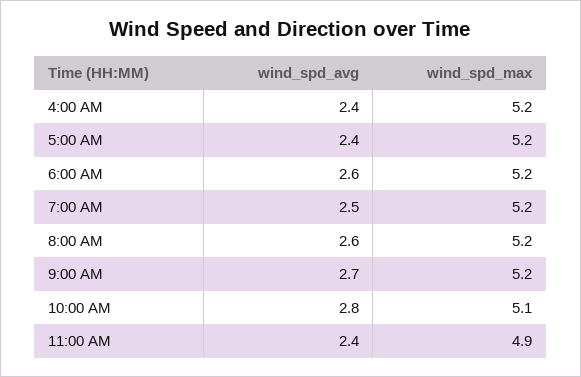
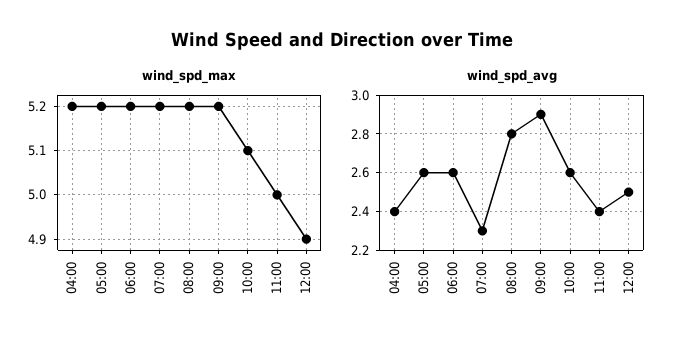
wind_spd_avg, 5:00 AM: 2.4 -> 2.6
wind_spd_avg, 7:00 AM: 2.5 -> 2.3
wind_spd_avg, 8:00 AM: 2.6 -> 2.8
wind_spd_avg, 9:00 AM: 2.7 -> 2.9
wind_spd_avg, 10:00 AM: 2.8 -> 2.6
wind_spd_max, 11:00 AM: 4.9 -> 5
wind_spd_max, 12:00: none -> 4.9
wind_spd_avg, 12:00: none -> 2.5

